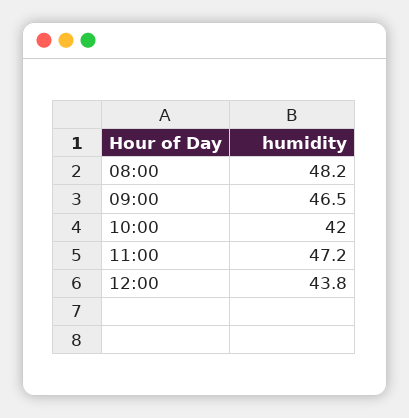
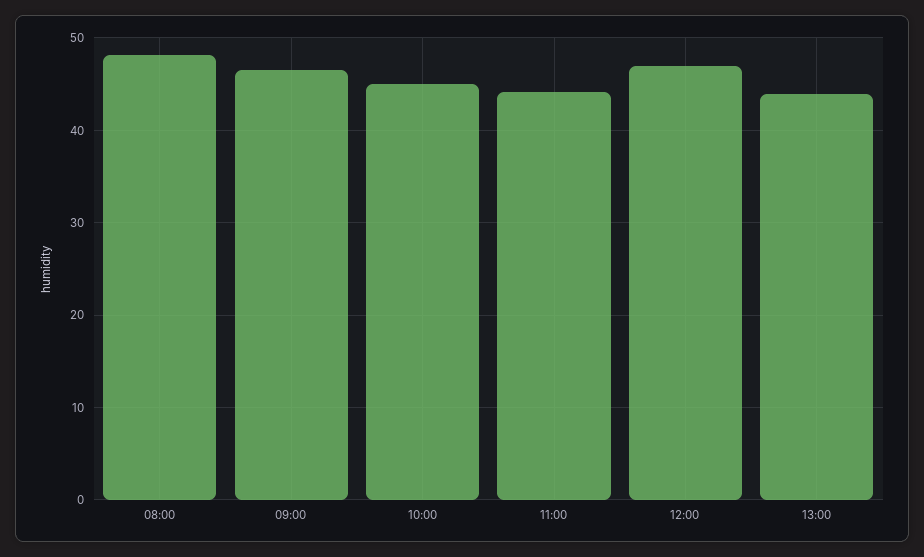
10:00: 42 -> 45
11:00: 47.2 -> 44
12:00: 43.8 -> 47
13:00: none -> 44

